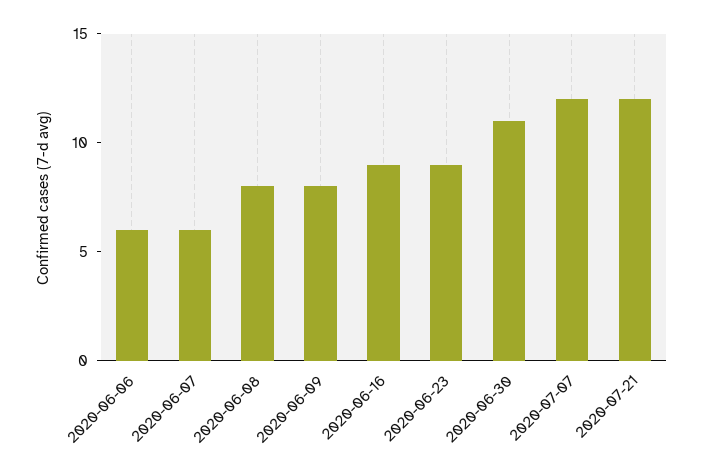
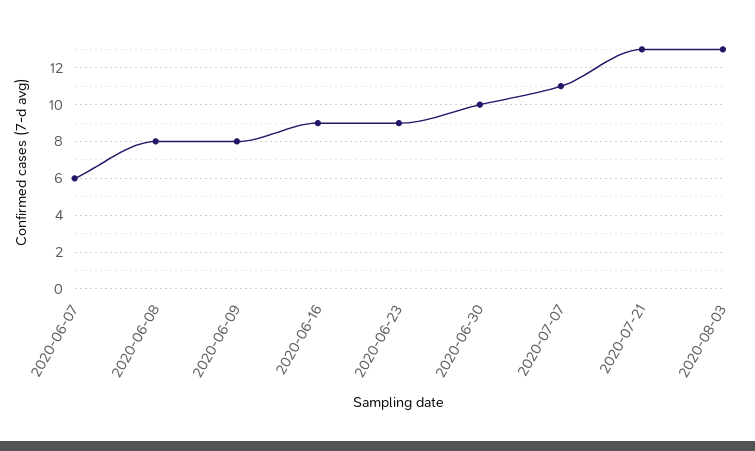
2020-06-06: 6 -> none
2020-06-30: 11 -> 10
2020-07-07: 12 -> 11
2020-07-21: 12 -> 13
2020-08-03: none -> 13

